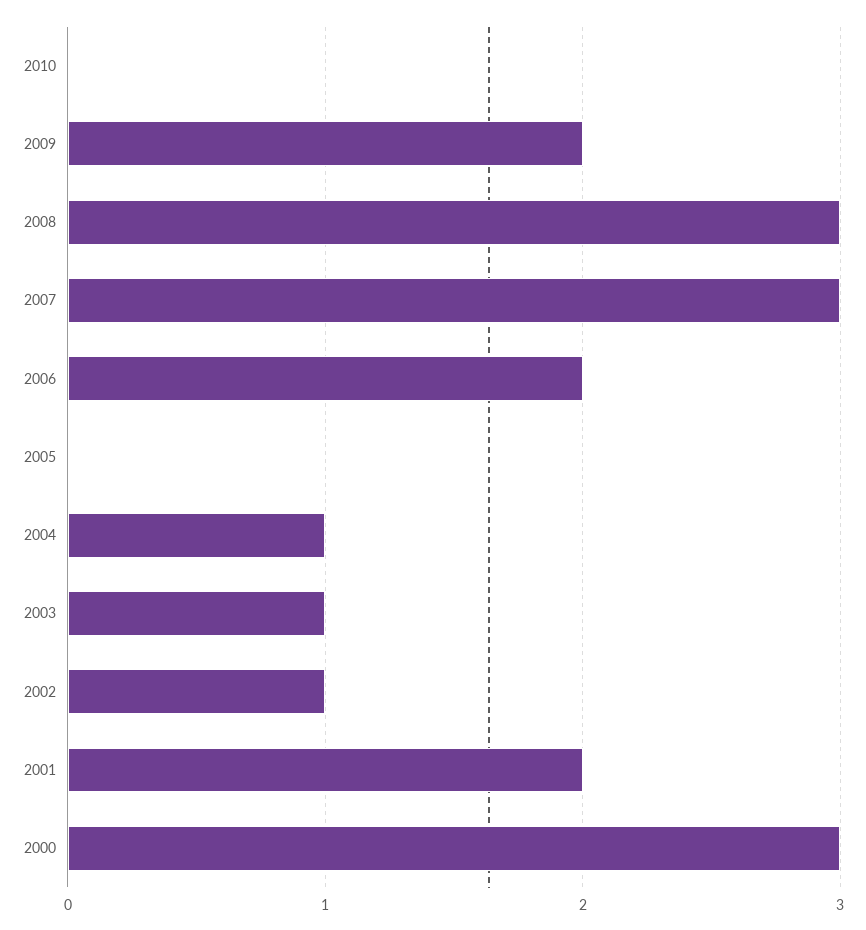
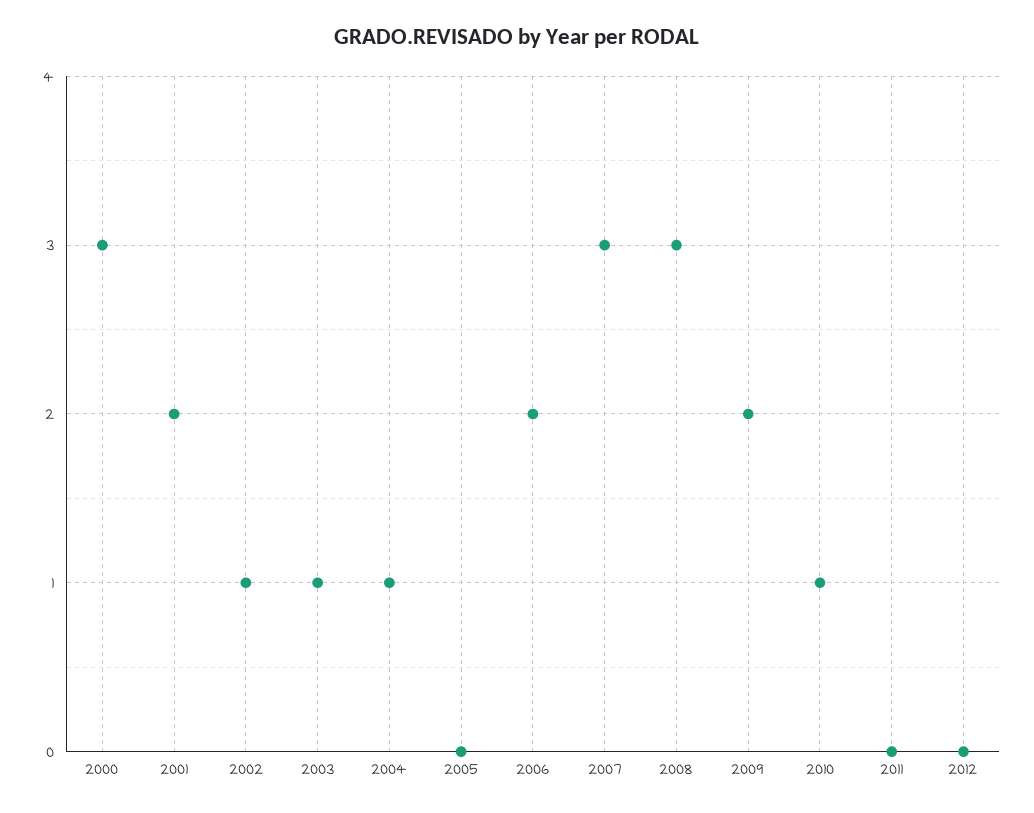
2010: 0 -> 1
2011: none -> 0
2012: none -> 0

